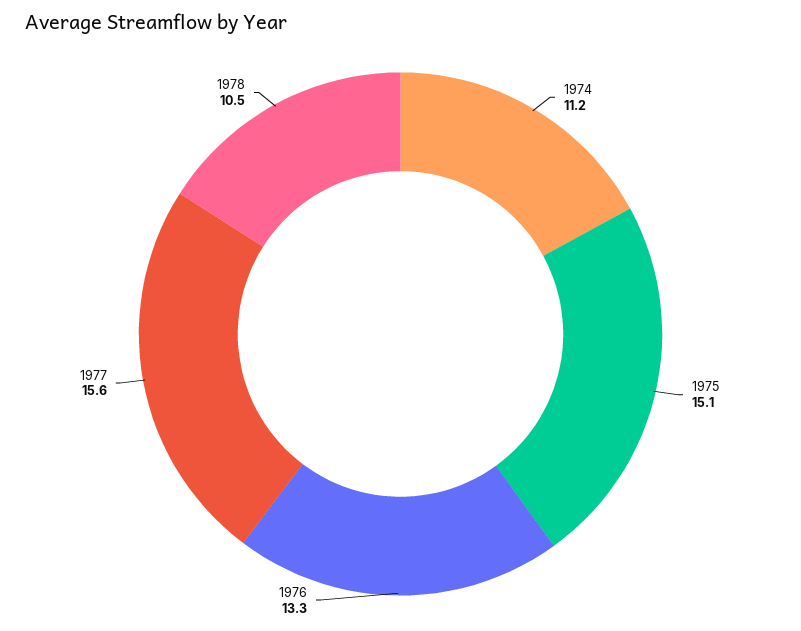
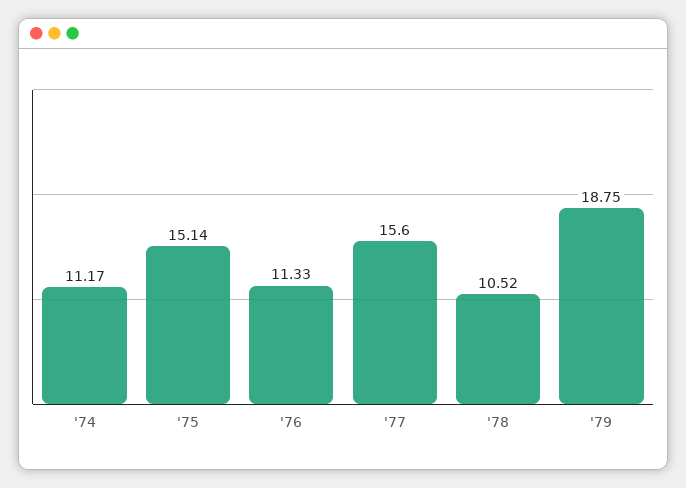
1976: 13.3 -> 11.33
'79: none -> 18.75

